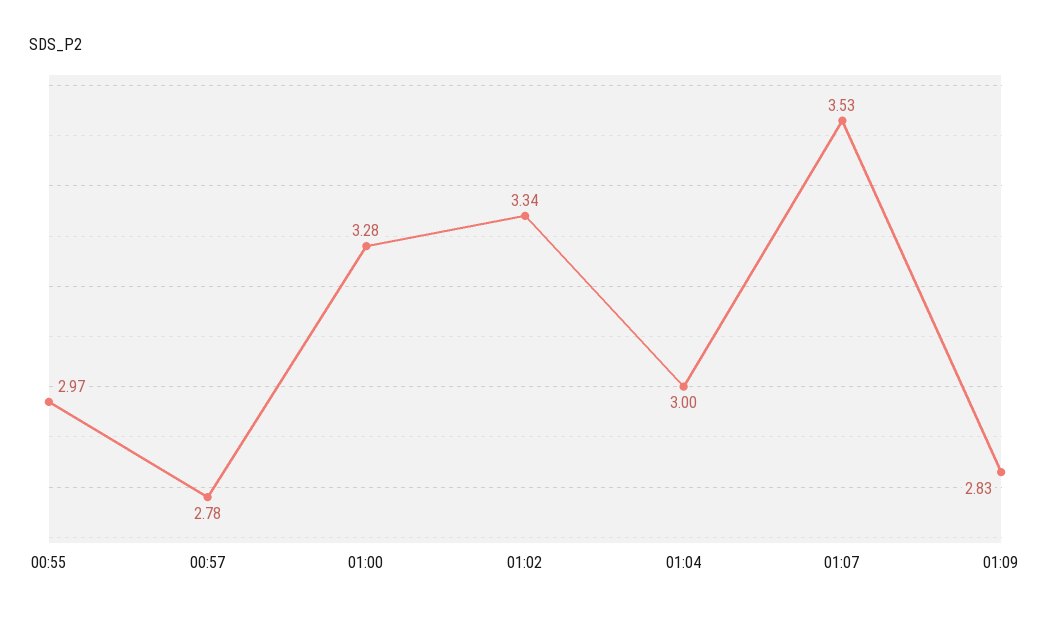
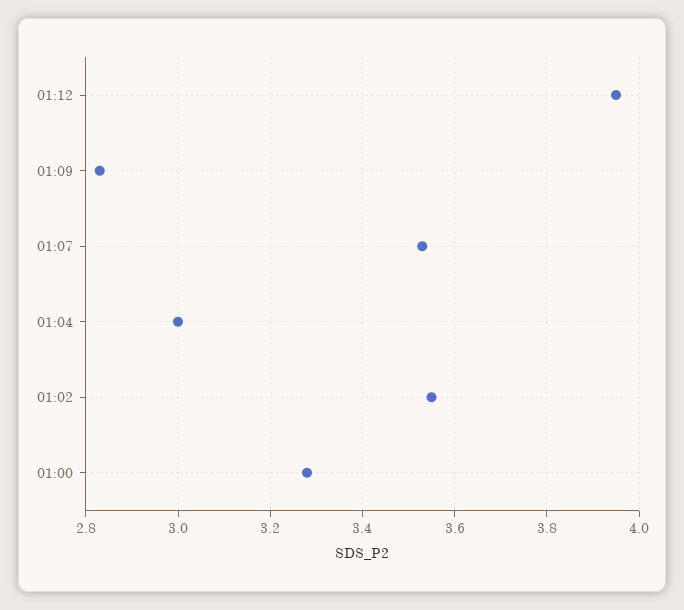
00:55: 2.97 -> none
00:57: 2.78 -> none
01:02: 3.34 -> 3.55
01:12: none -> 3.95

